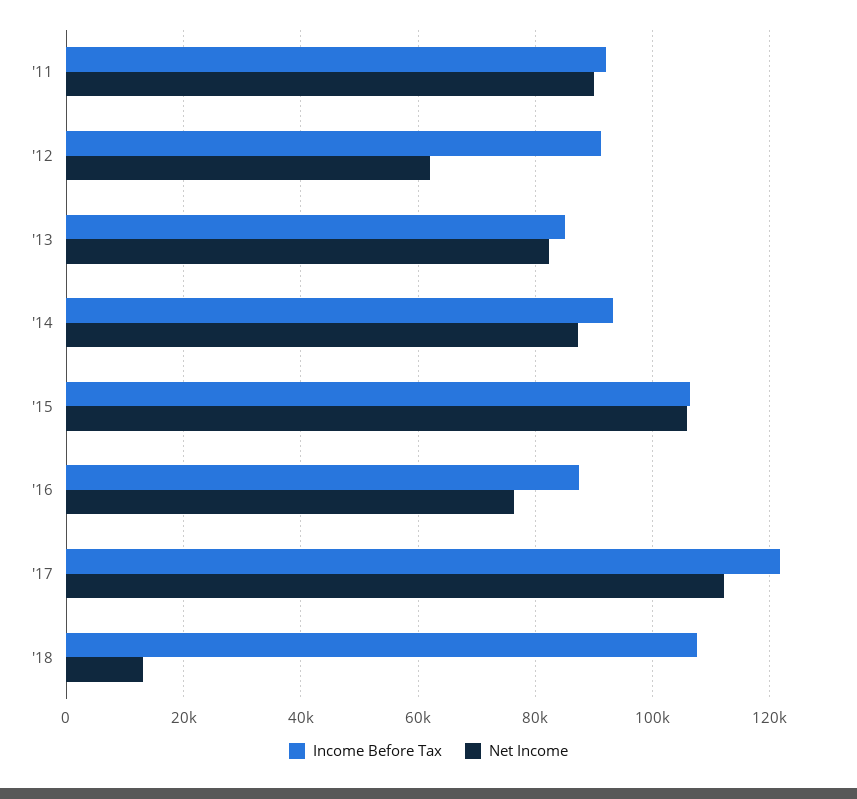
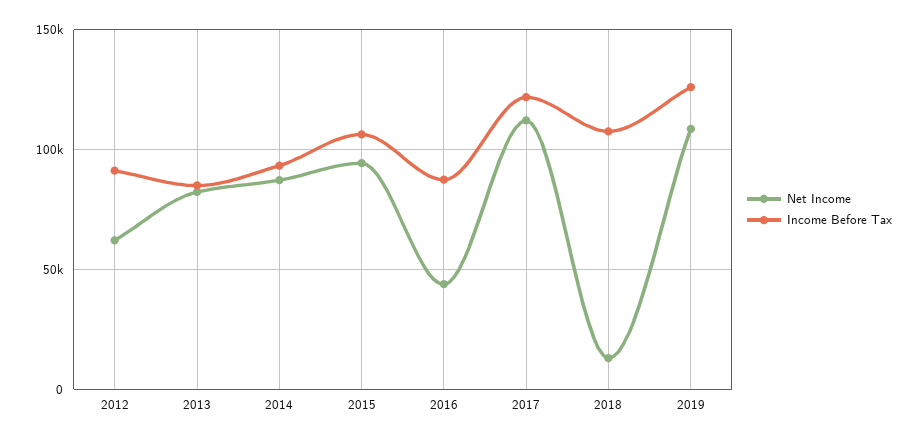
Income Before Tax, '11: 92000 -> none
Net Income, '11: 90000 -> none
Net Income, '15: 106000 -> 95000
Net Income, '16: 76000 -> 45000
Net Income, 2019: none -> 110000
Income Before Tax, 2019: none -> 125000

